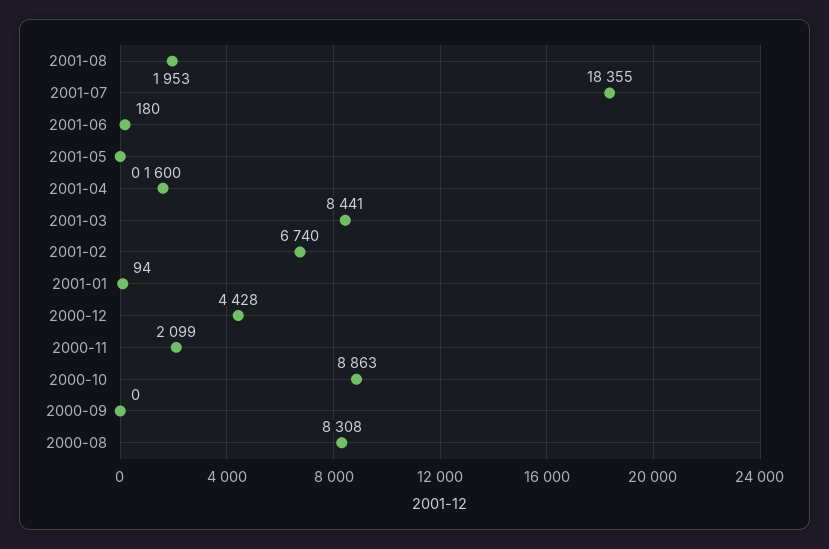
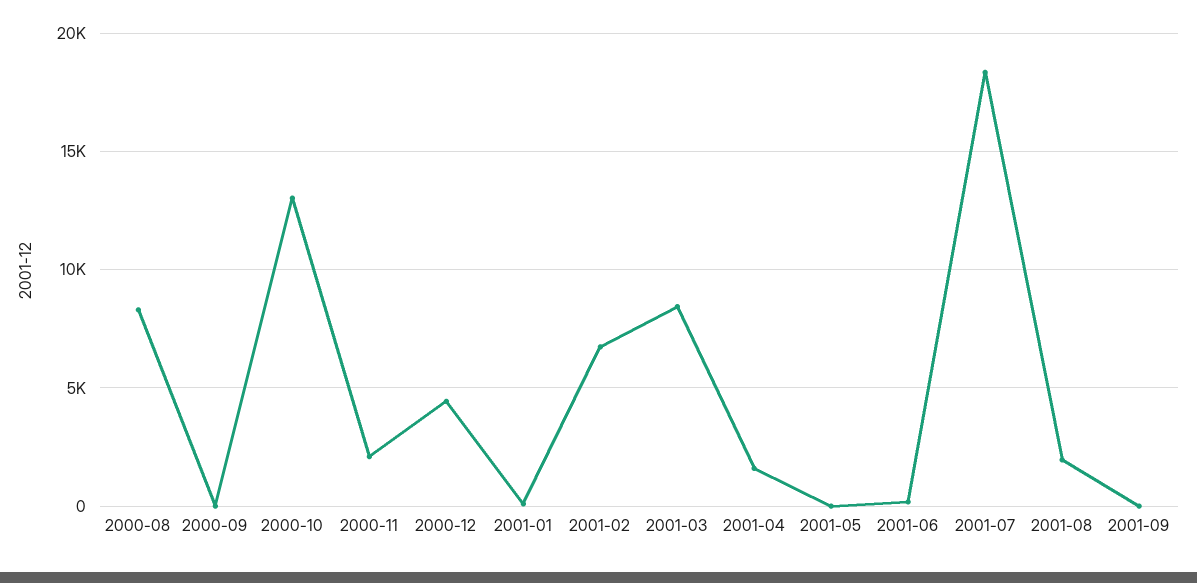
2000-10: 8863 -> 13000
2001-09: none -> 0

